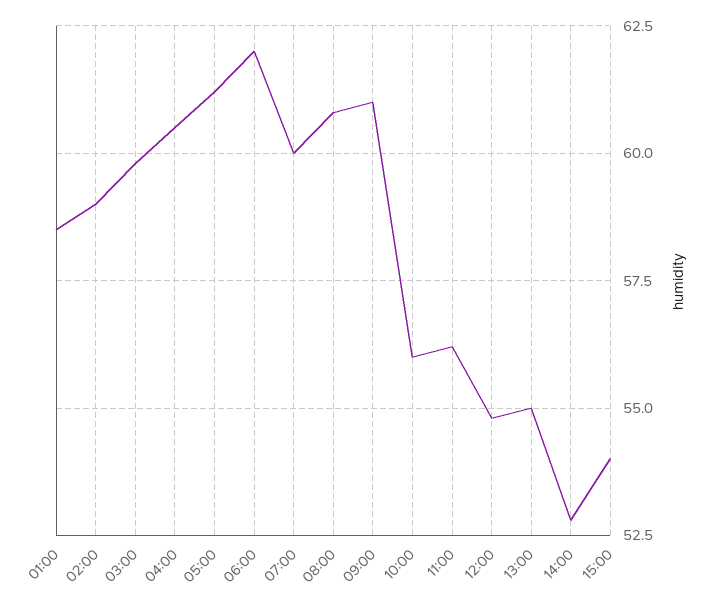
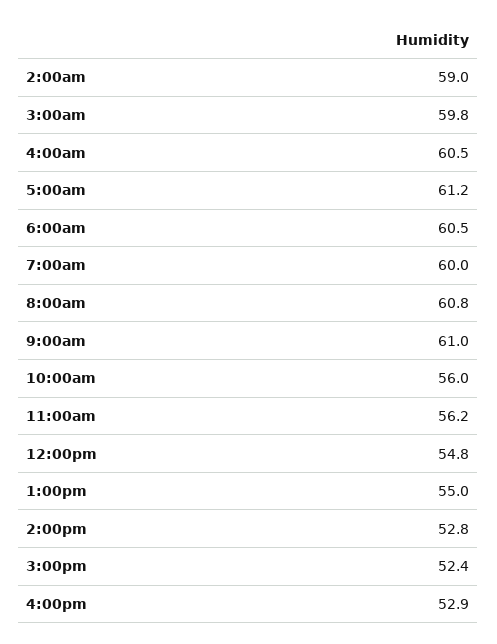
01:00: 58.5 -> none
06:00: 62 -> 60.5
15:00: 54 -> 52.4
4:00pm: none -> 52.9

